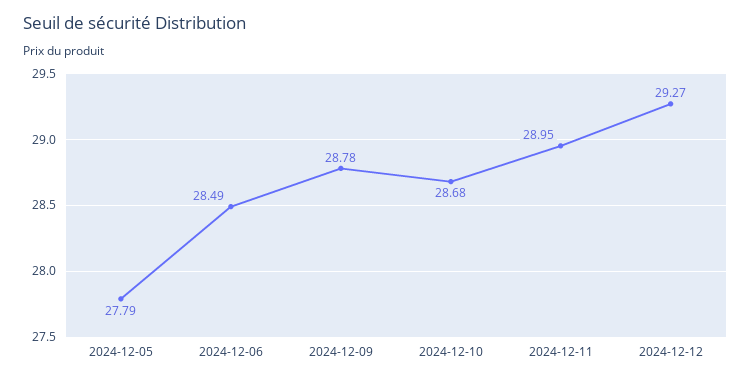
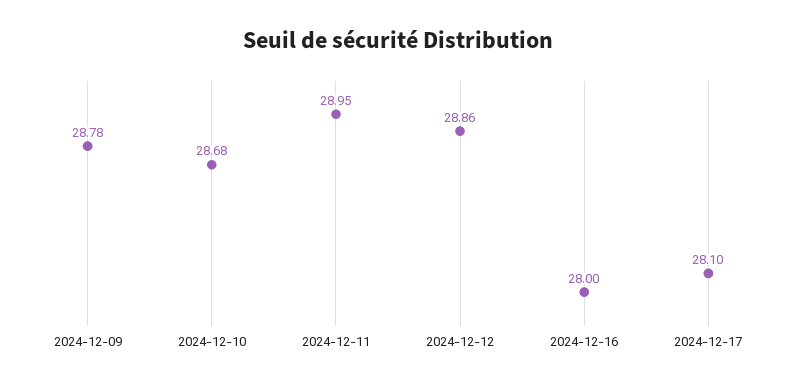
2024-12-05: 27.79 -> none
2024-12-06: 28.49 -> none
2024-12-12: 29.27 -> 28.86
2024-12-16: none -> 28
2024-12-17: none -> 28.1

